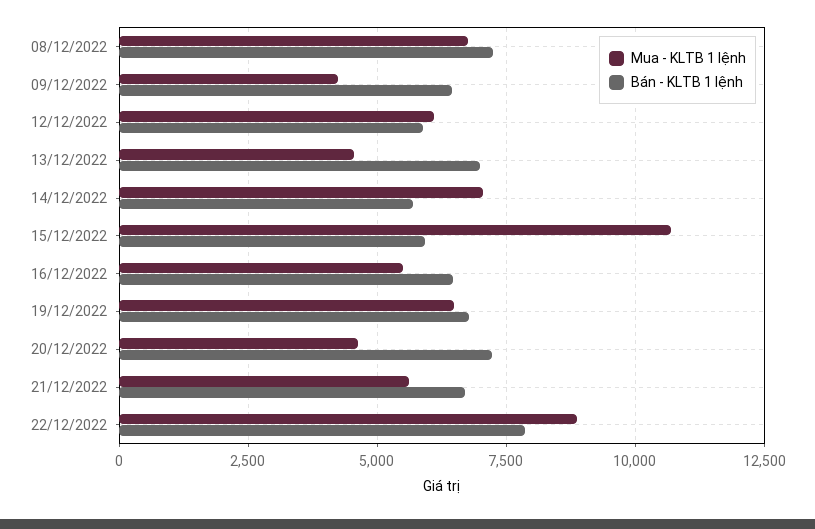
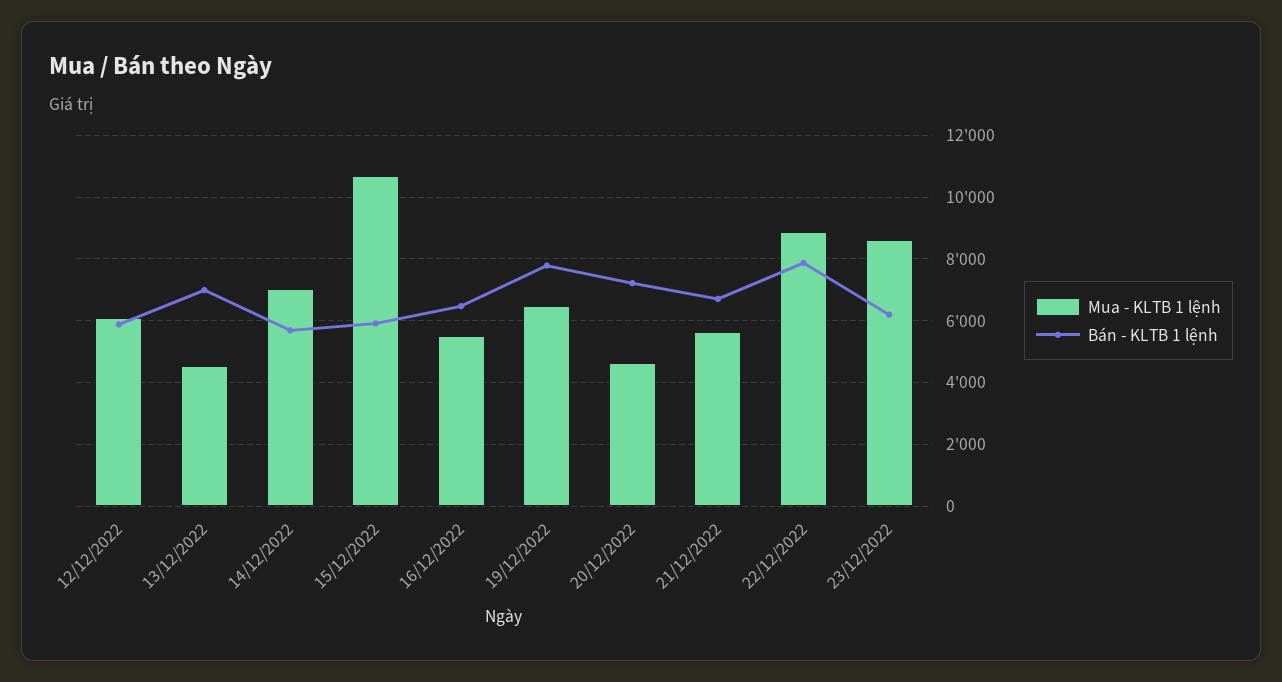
Mua - KLTB 1 lệnh, 08/12/2022: 6750 -> none
Bán - KLTB 1 lệnh, 08/12/2022: 7250 -> none
Mua - KLTB 1 lệnh, 09/12/2022: 4250 -> none
Bán - KLTB 1 lệnh, 09/12/2022: 6500 -> none
Bán - KLTB 1 lệnh, 19/12/2022: 6750 -> 7800
Mua - KLTB 1 lệnh, 23/12/2022: none -> 8600
Bán - KLTB 1 lệnh, 23/12/2022: none -> 6200

